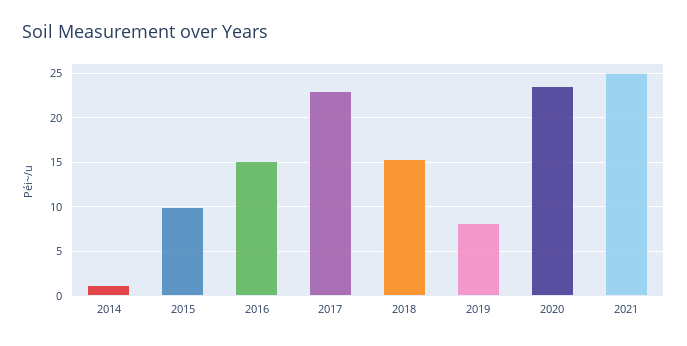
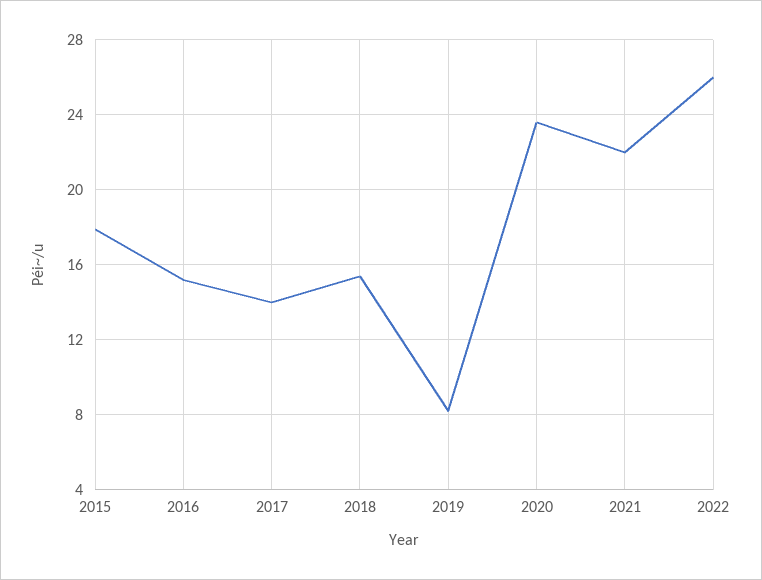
2014: 1 -> none
2015: 10 -> 18
2017: 23 -> 14
2021: 25 -> 22
2022: none -> 26

